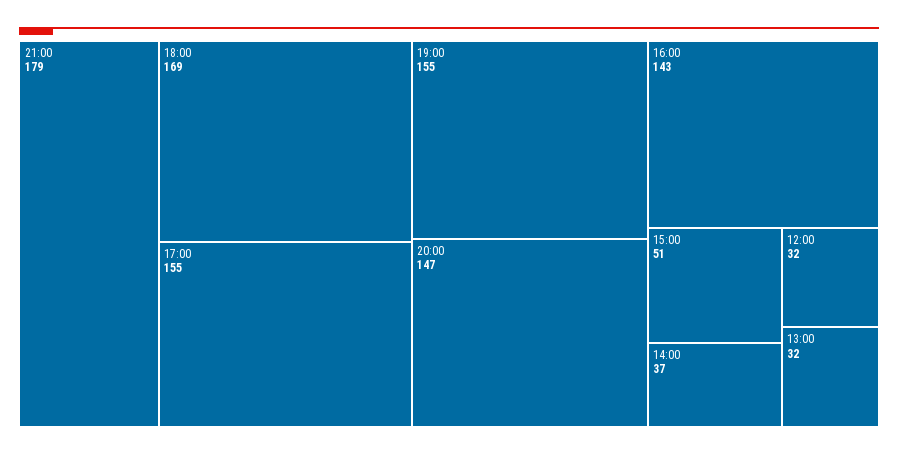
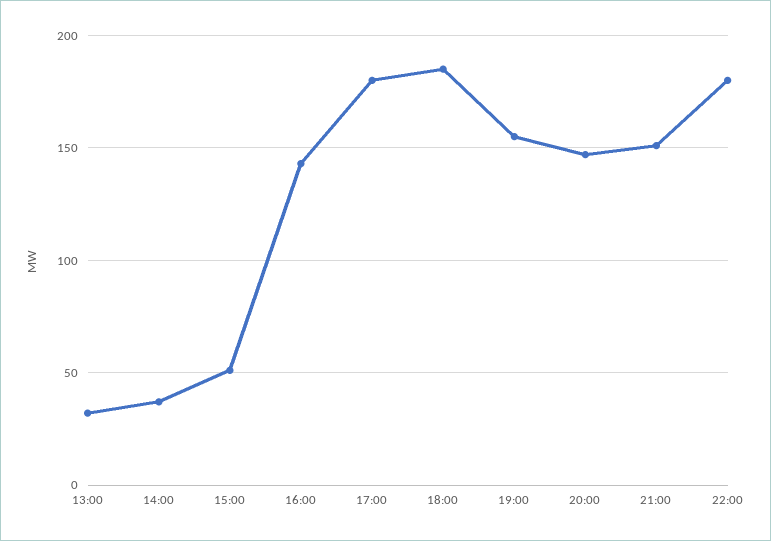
21:00: 179 -> 150
18:00: 169 -> 185
17:00: 155 -> 180
12:00: 32 -> none
22:00: none -> 180

